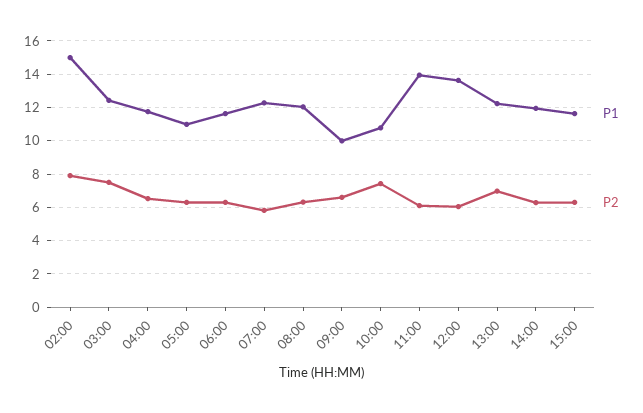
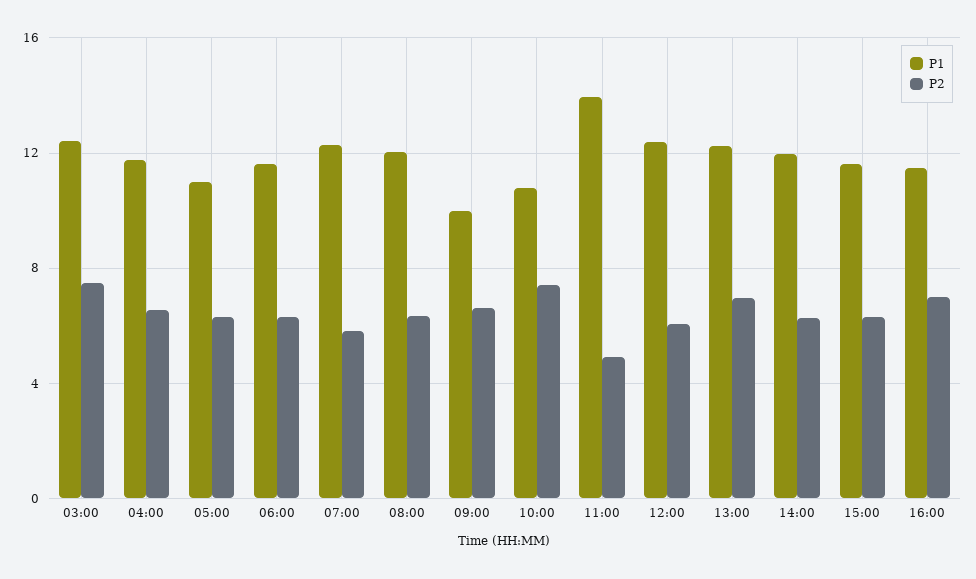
P1, 02:00: 15 -> none
P2, 02:00: 8 -> none
P2, 11:00: 6 -> 5
P1, 12:00: 13.5 -> 12.5
P1, 16:00: none -> 11.5
P2, 16:00: none -> 7

